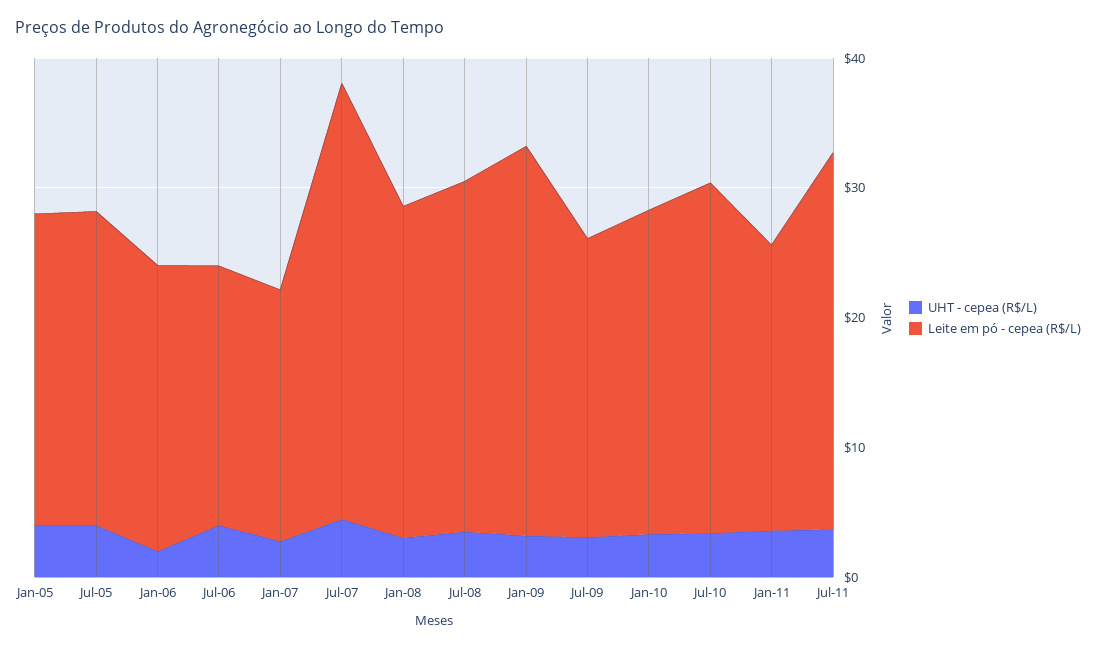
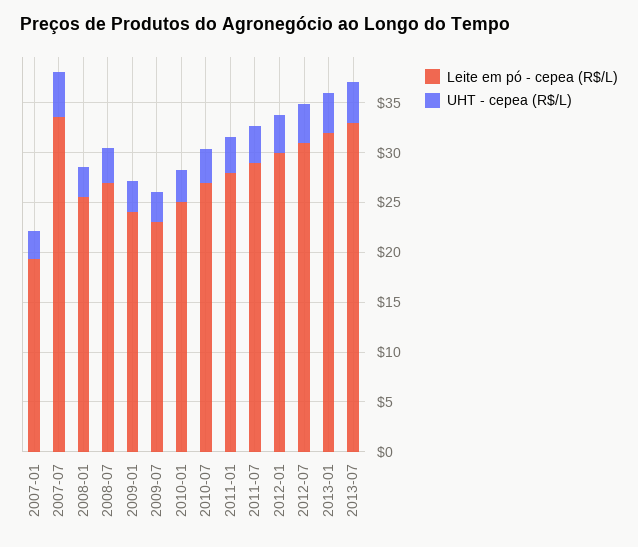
UHT - cepea (R$/L), Jan-05: 4 -> none
Leite em pó - cepea (R$/L), Jan-05: 24 -> none
UHT - cepea (R$/L), Jul-05: 4 -> none
Leite em pó - cepea (R$/L), Jul-05: 24 -> none
UHT - cepea (R$/L), Jan-06: 2 -> none
Leite em pó - cepea (R$/L), Jan-06: 22 -> none
UHT - cepea (R$/L), Jul-06: 4 -> none
Leite em pó - cepea (R$/L), Jul-06: 20 -> none
Leite em pó - cepea (R$/L), Jan-09: 30 -> 24
Leite em pó - cepea (R$/L), Jan-11: 22 -> 28
Leite em pó - cepea (R$/L), 2012-01: none -> 30
UHT - cepea (R$/L), 2012-01: none -> 4
Leite em pó - cepea (R$/L), 2012-07: none -> 31
UHT - cepea (R$/L), 2012-07: none -> 4
Leite em pó - cepea (R$/L), 2013-01: none -> 32
UHT - cepea (R$/L), 2013-01: none -> 4
Leite em pó - cepea (R$/L), 2013-07: none -> 33
UHT - cepea (R$/L), 2013-07: none -> 4

